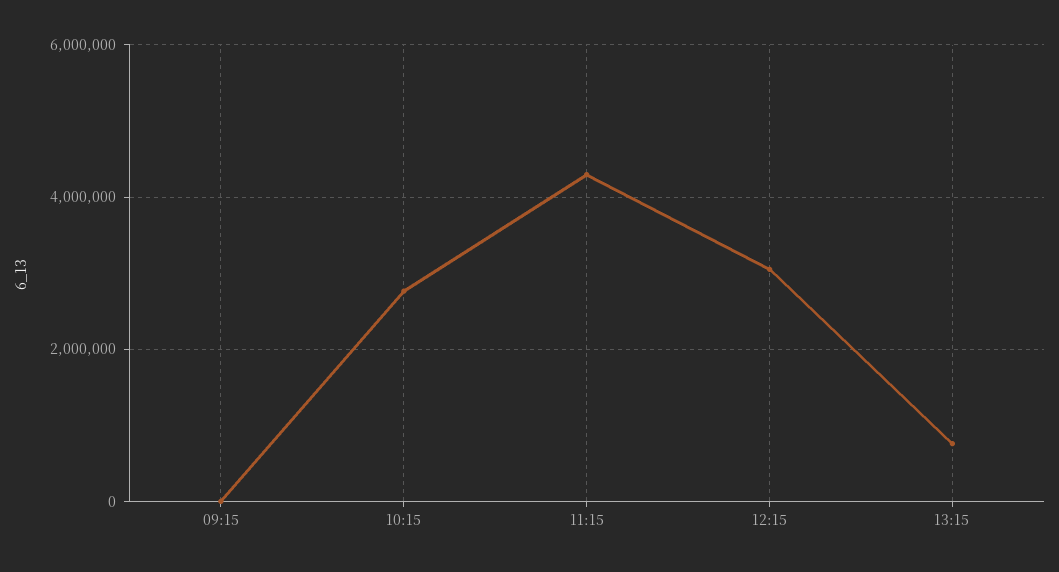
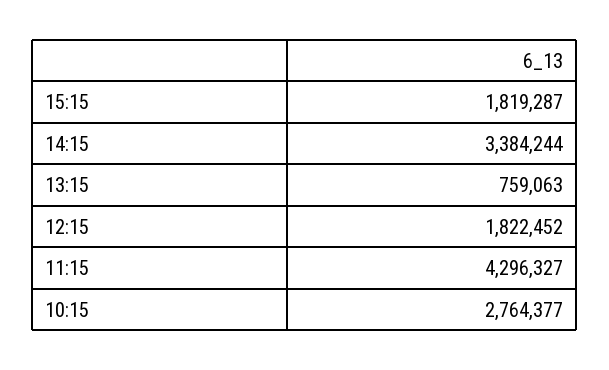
09:15: 0 -> none
12:15: 3000000 -> 1822452
15:15: none -> 1819287
14:15: none -> 3384244

